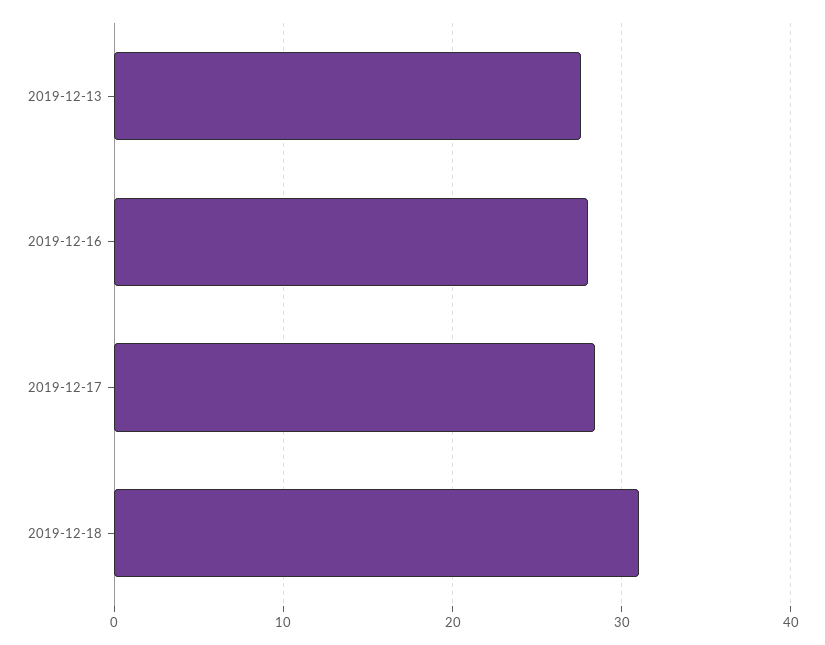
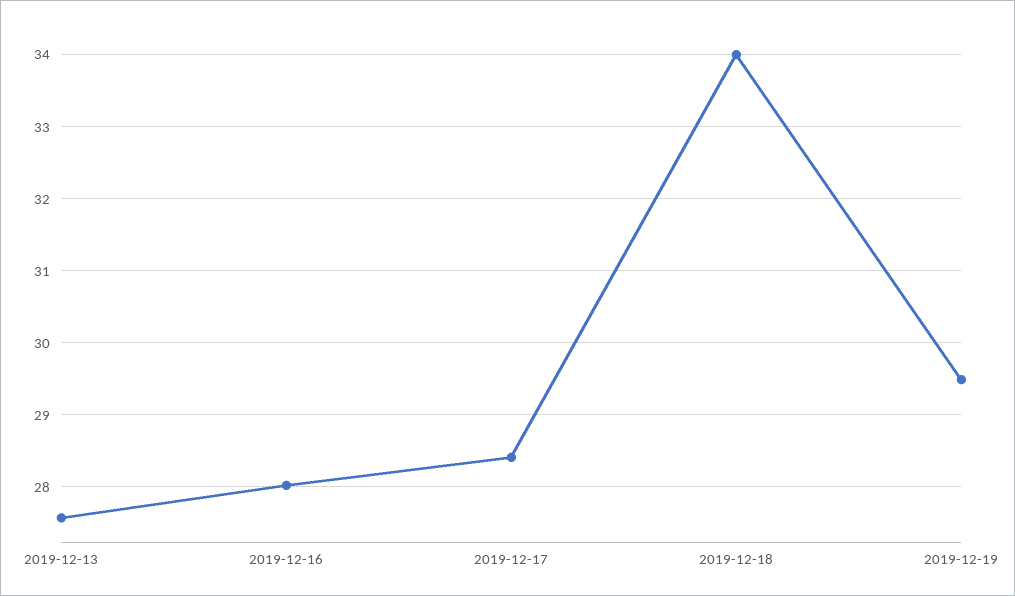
2019-12-18: 31 -> 34
2019-12-19: none -> 29.5

